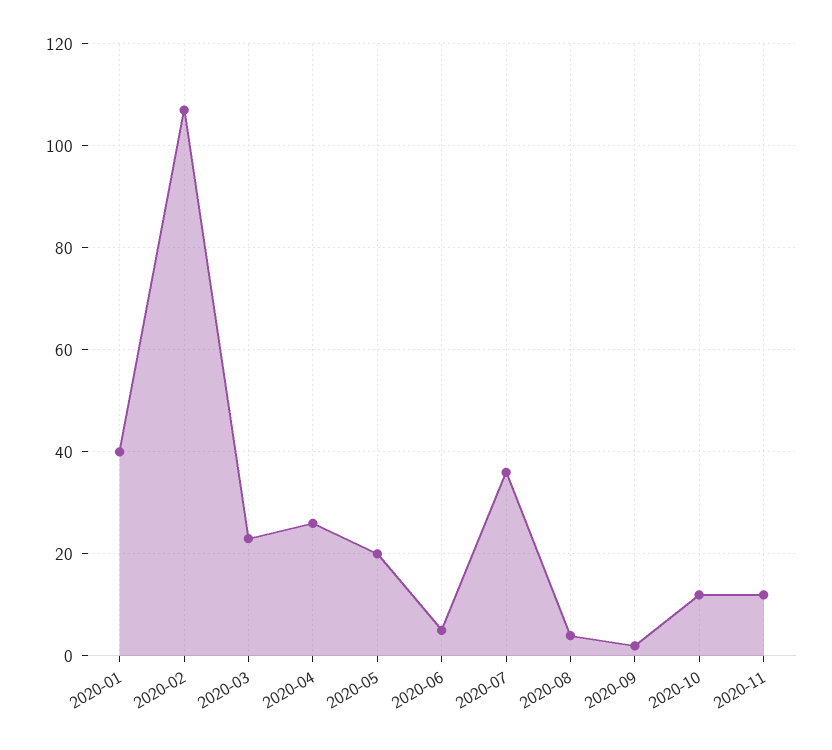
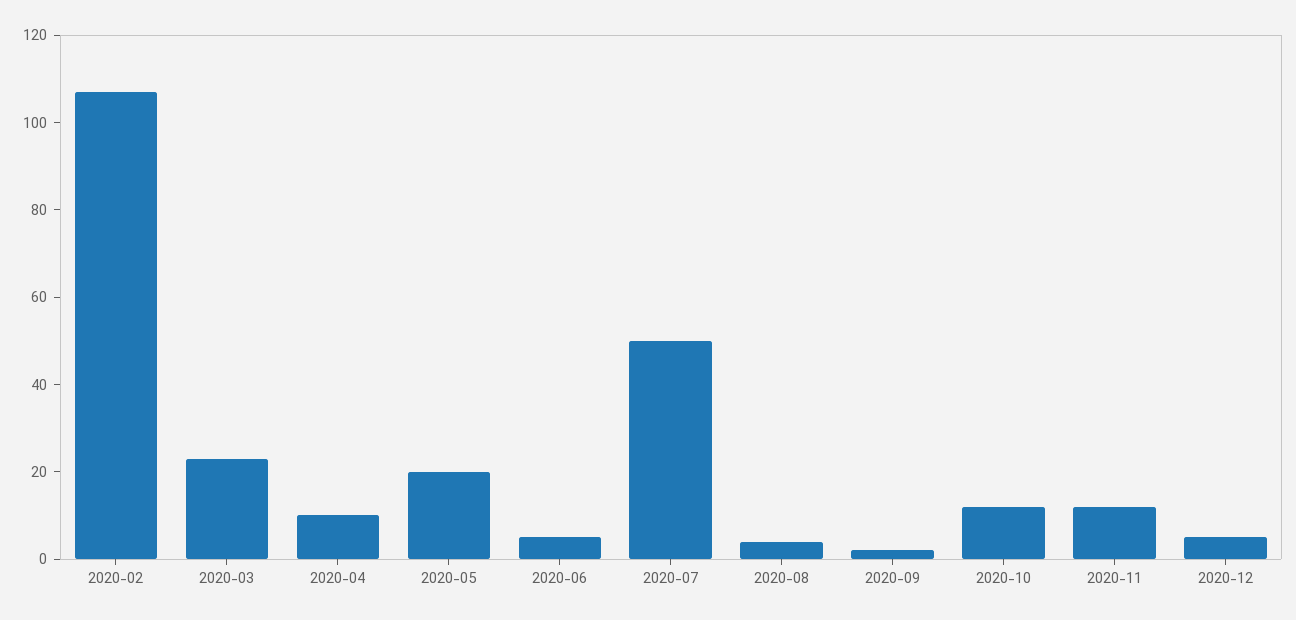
2020-01: 40 -> none
2020-04: 25 -> 10
2020-07: 35 -> 50
2020-12: none -> 5

